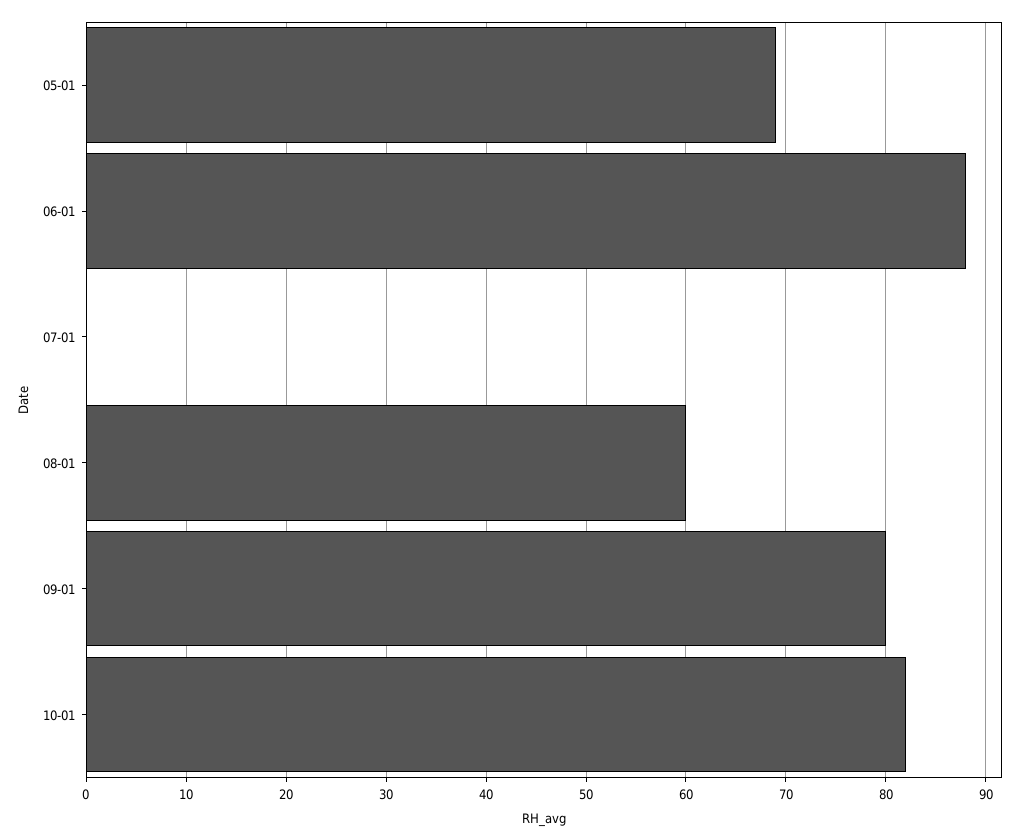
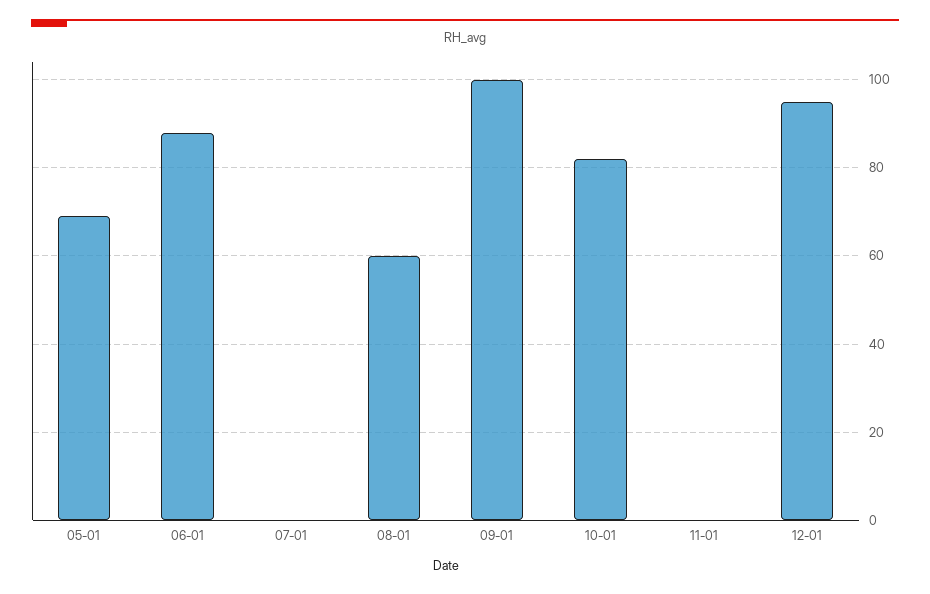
09-01: 80 -> 100
11-01: none -> 0
12-01: none -> 95

